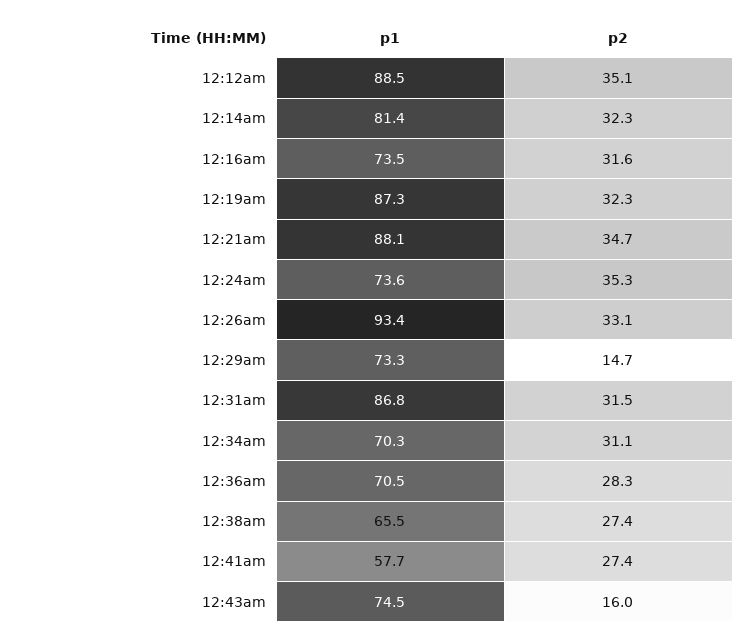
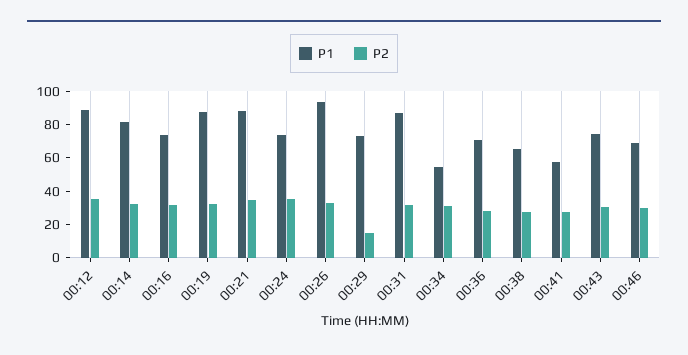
p1, 12:34am: 70.3 -> 55
p2, 12:43am: 16 -> 30
p1, 00:46: none -> 70
p2, 00:46: none -> 30

